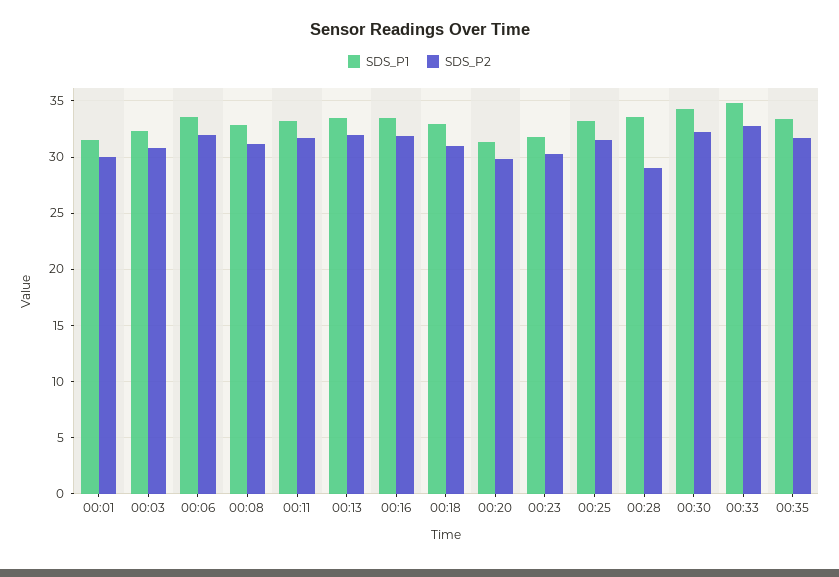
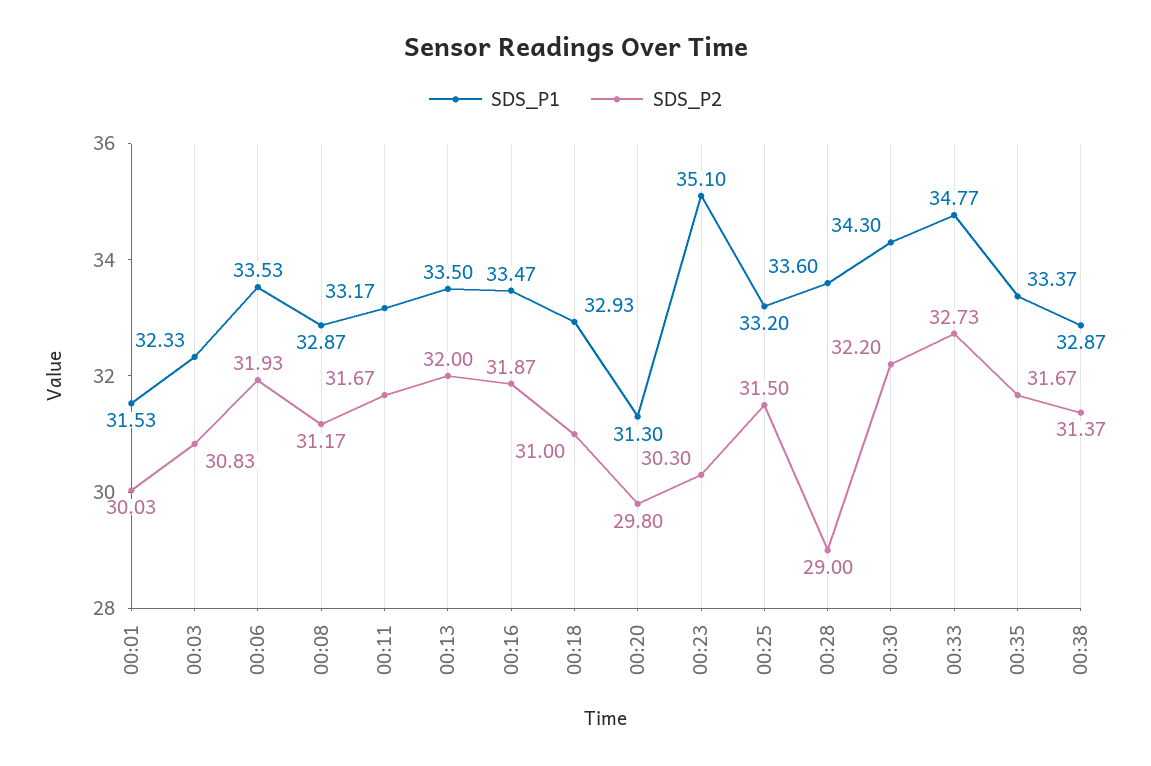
SDS_P1, 00:23: 32 -> 35.1
SDS_P1, 00:38: none -> 32.87
SDS_P2, 00:38: none -> 31.37

